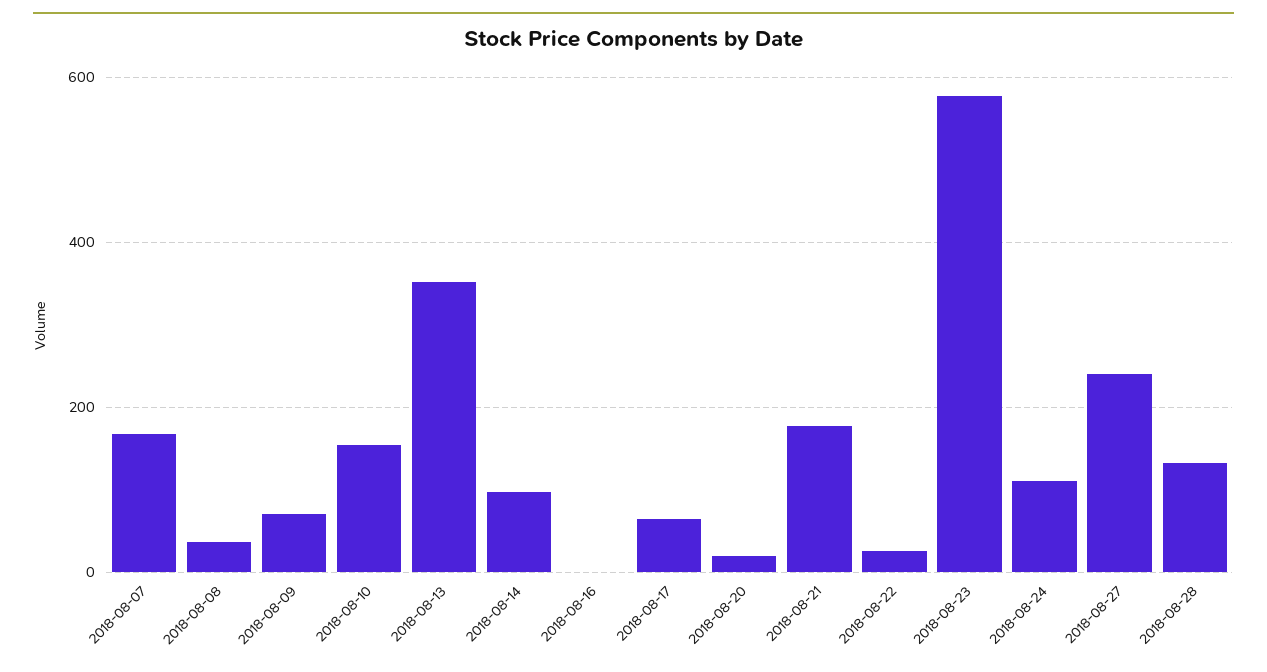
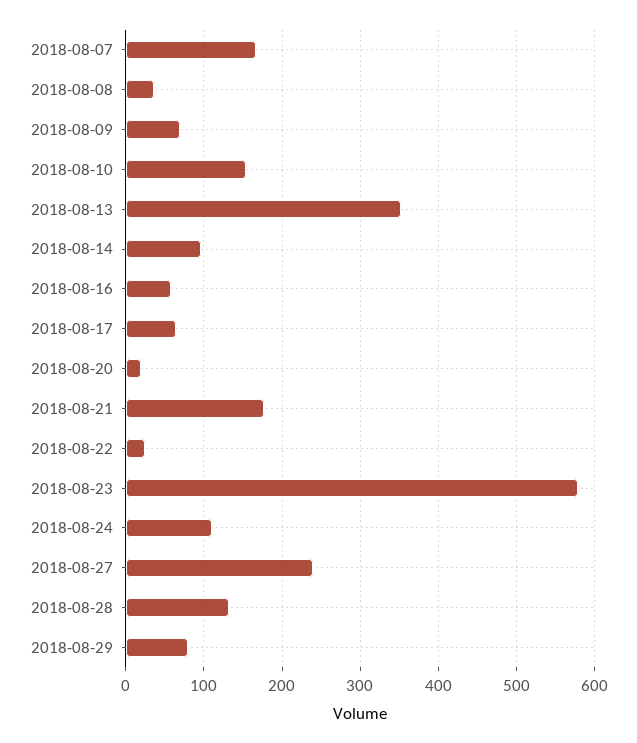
2018-08-16: 0 -> 60
2018-08-29: none -> 80

